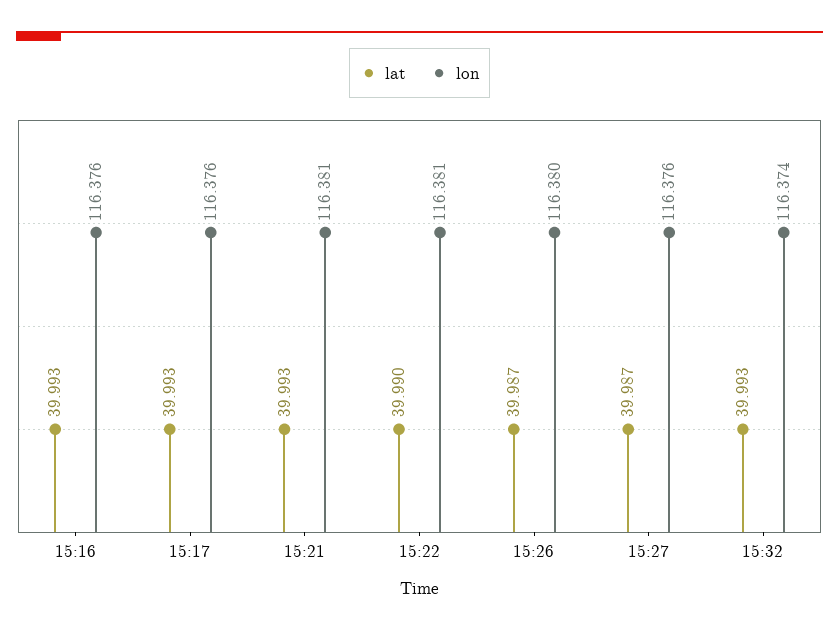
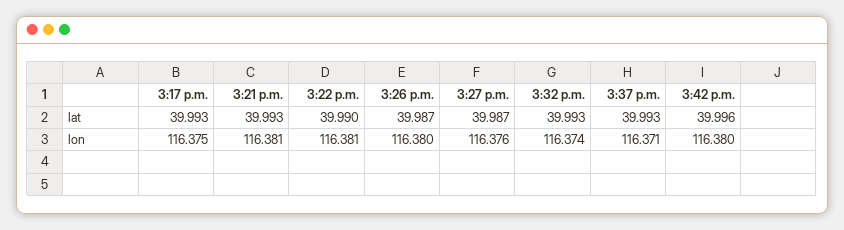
lat, 15:16: 39.993 -> none
lon, 15:16: 116.376 -> none
lon, 15:17: 116.376 -> 116.375
lat, 3:37 p.m.: none -> 39.993
lat, 3:42 p.m.: none -> 39.996
lon, 3:37 p.m.: none -> 116.371
lon, 3:42 p.m.: none -> 116.38

